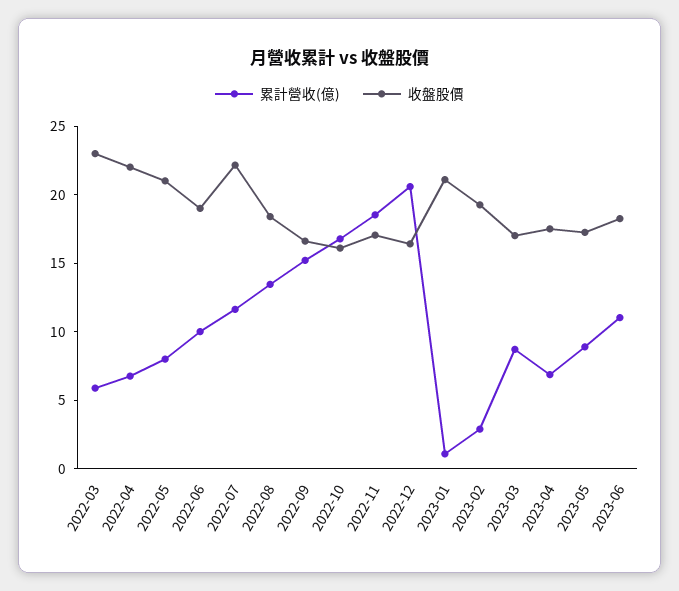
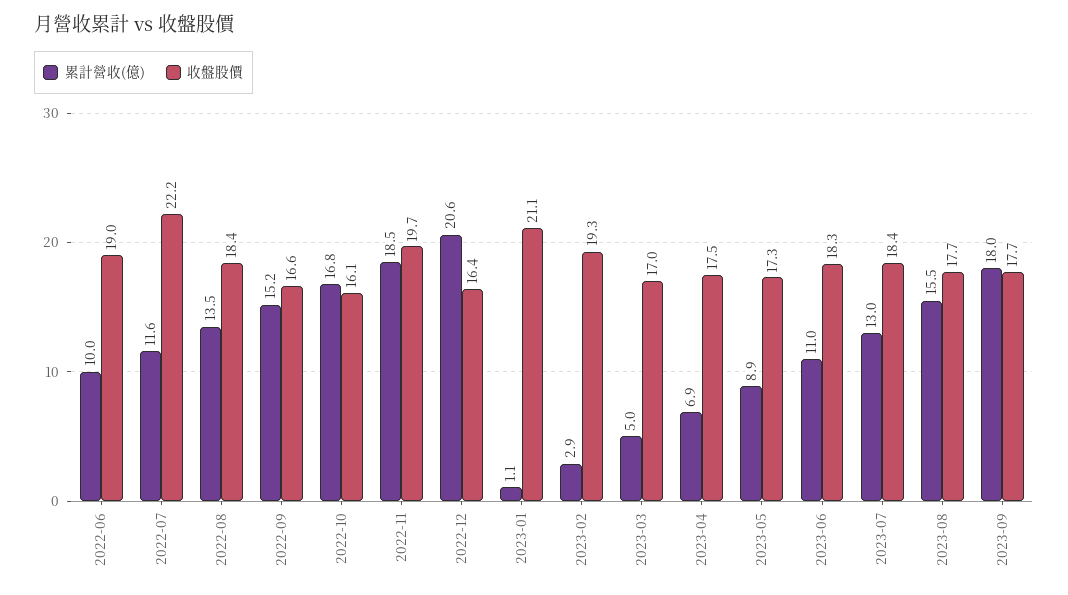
累計營收(億), 2022-03: 6 -> none
收盤股價, 2022-03: 23 -> none
累計營收(億), 2022-04: 7 -> none
收盤股價, 2022-04: 22 -> none
累計營收(億), 2022-05: 8 -> none
收盤股價, 2022-05: 21 -> none
收盤股價, 2022-11: 17 -> 19.7
累計營收(億), 2023-03: 9 -> 5
累計營收(億), 2023-07: none -> 13
收盤股價, 2023-07: none -> 18.4
累計營收(億), 2023-08: none -> 15.5
收盤股價, 2023-08: none -> 17.7
累計營收(億), 2023-09: none -> 18
收盤股價, 2023-09: none -> 17.7

